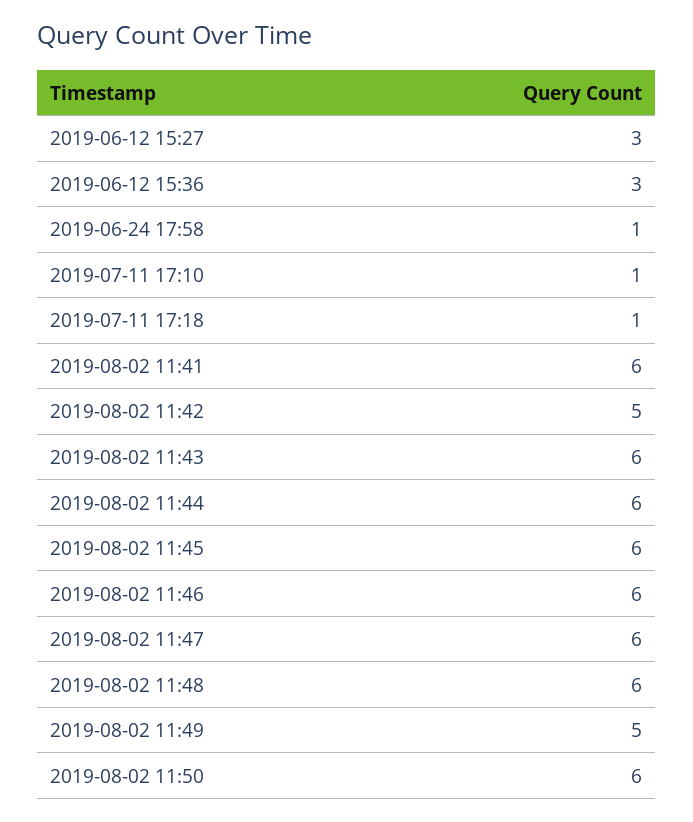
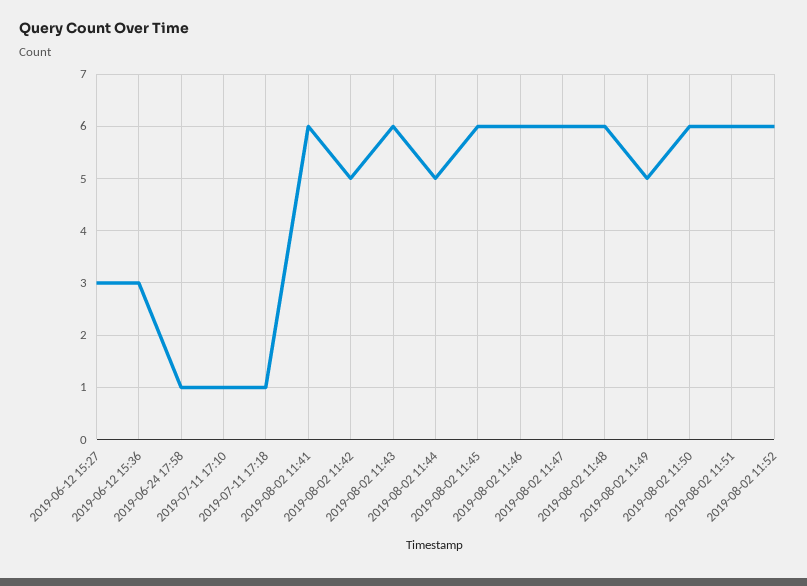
2019-08-02 11:44: 6 -> 5
2019-08-02 11:51: none -> 6
2019-08-02 11:52: none -> 6

